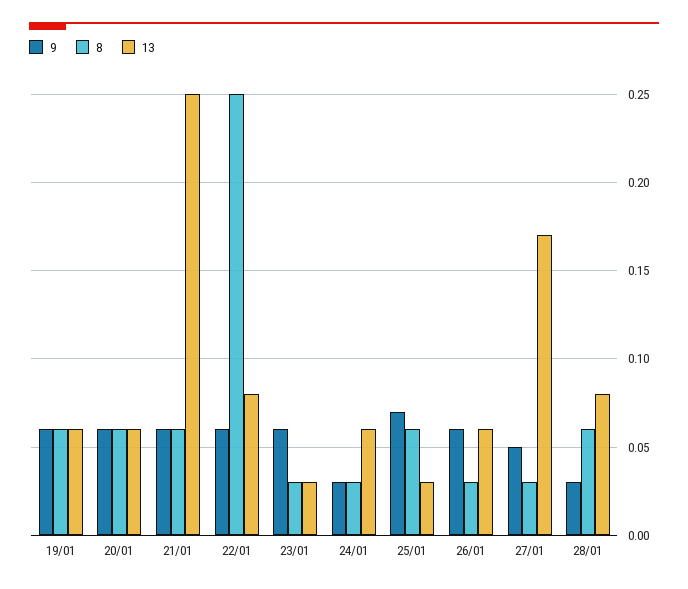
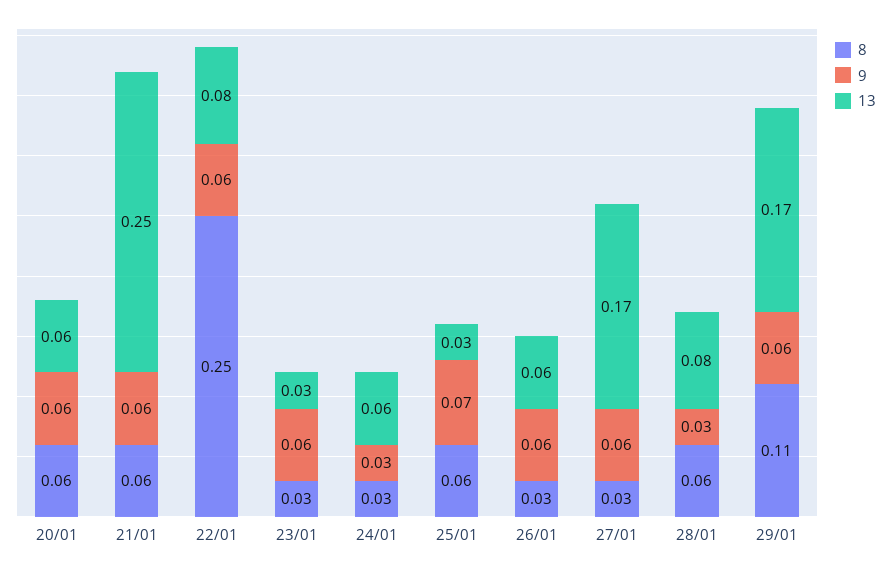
9, 19/01: 0.06 -> none
8, 19/01: 0.06 -> none
13, 19/01: 0.06 -> none
9, 27/01: 0.05 -> 0.06
8, 29/01: none -> 0.11
9, 29/01: none -> 0.06
13, 29/01: none -> 0.17

